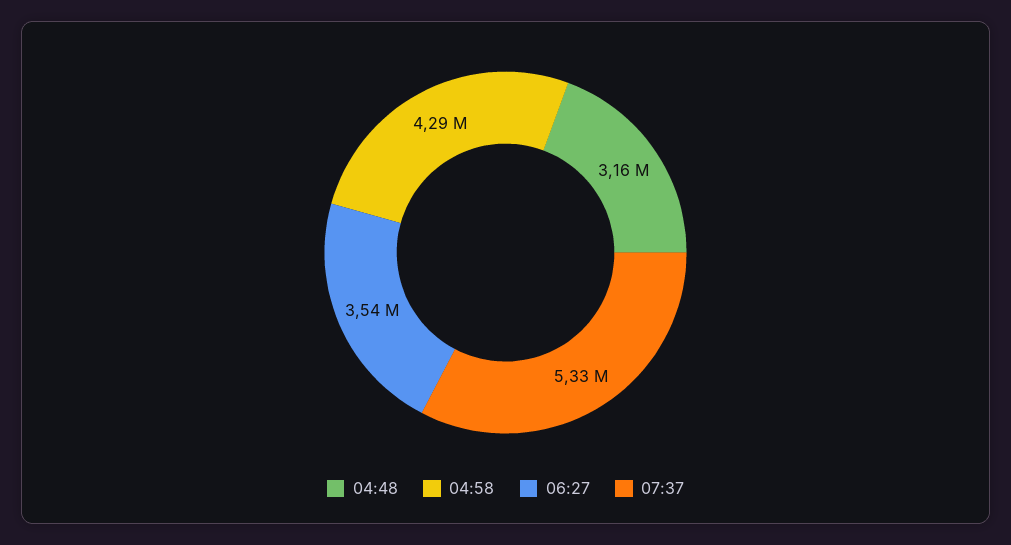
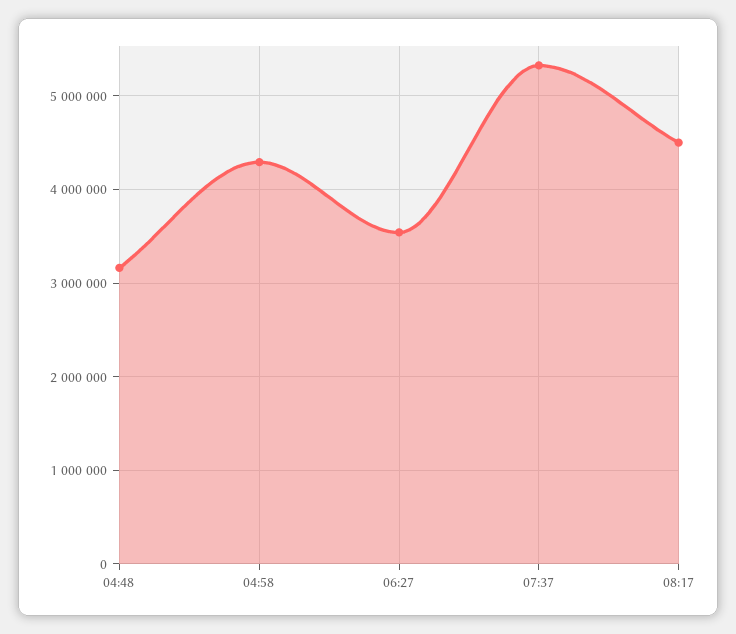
08:17: none -> 4500000

